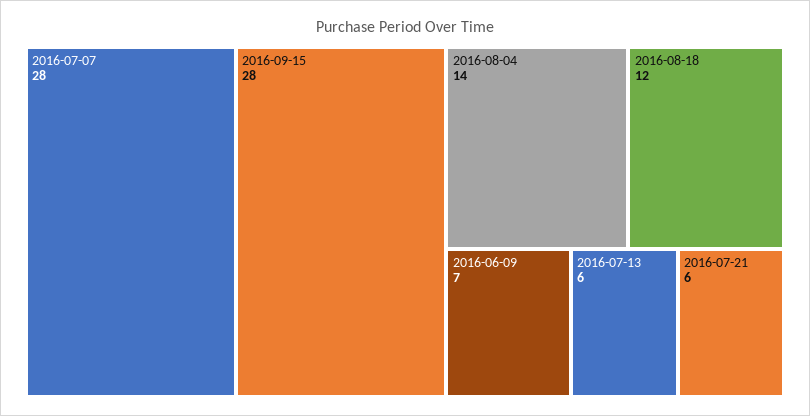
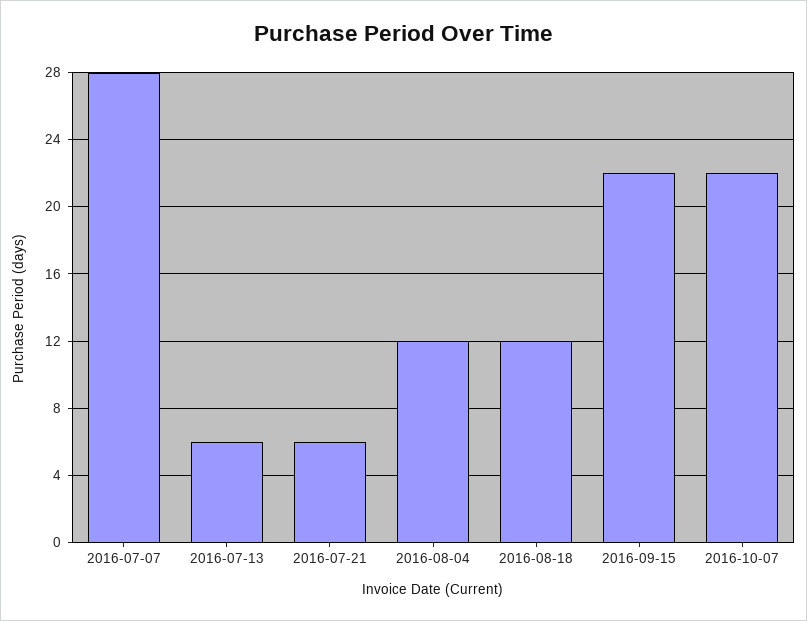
2016-09-15: 28 -> 22
2016-08-04: 14 -> 12
2016-06-09: 7 -> none
2016-10-07: none -> 22

